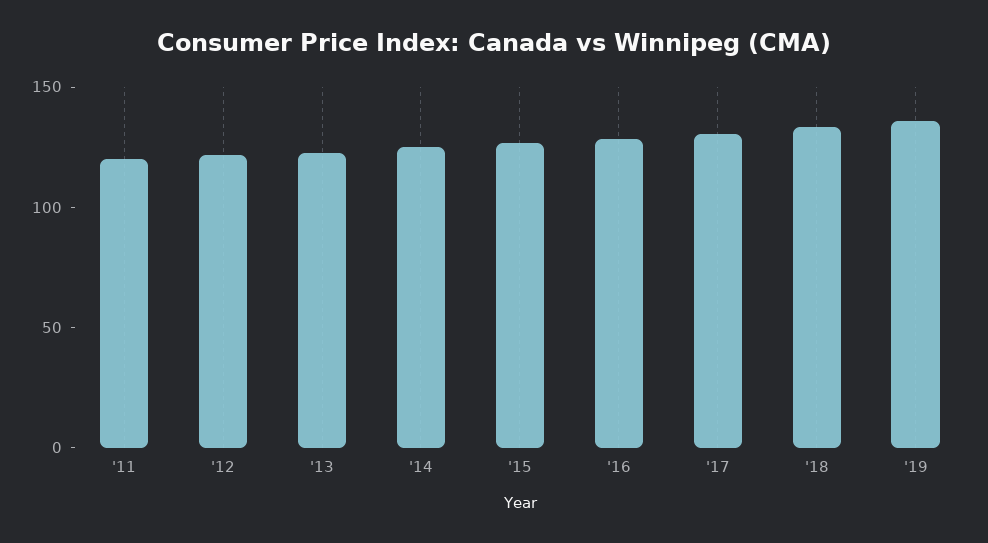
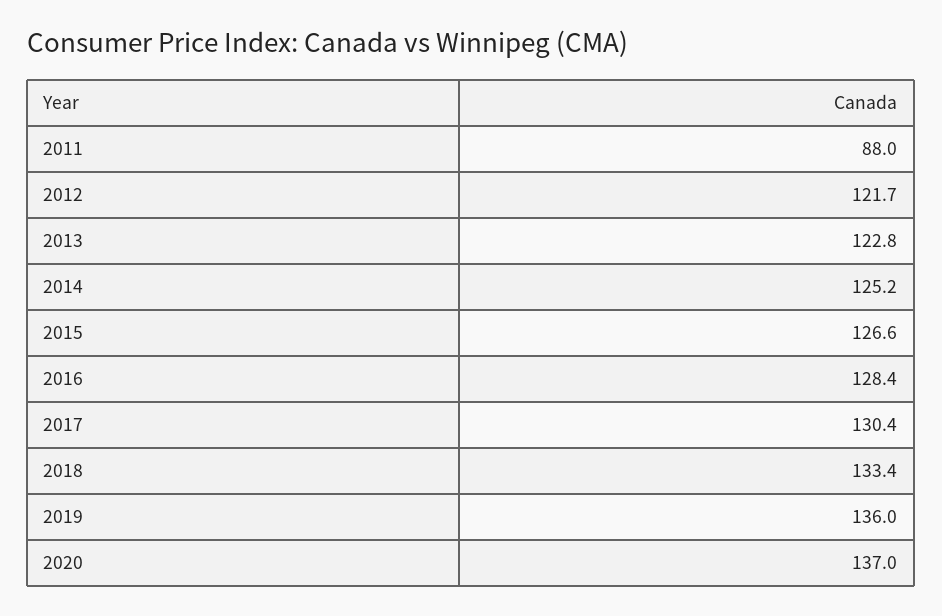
'11: 120 -> 88
2020: none -> 137

